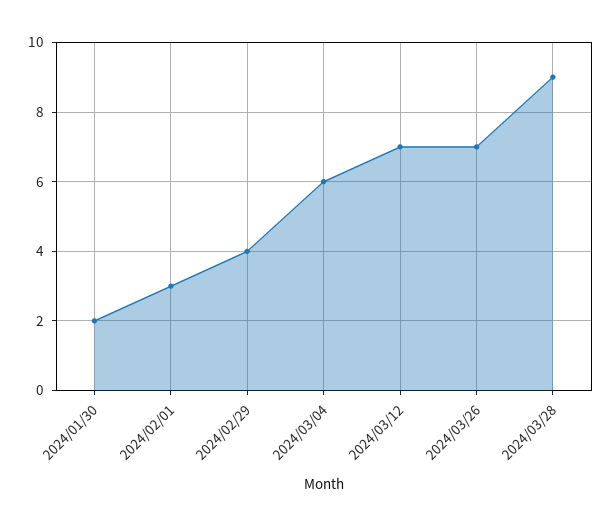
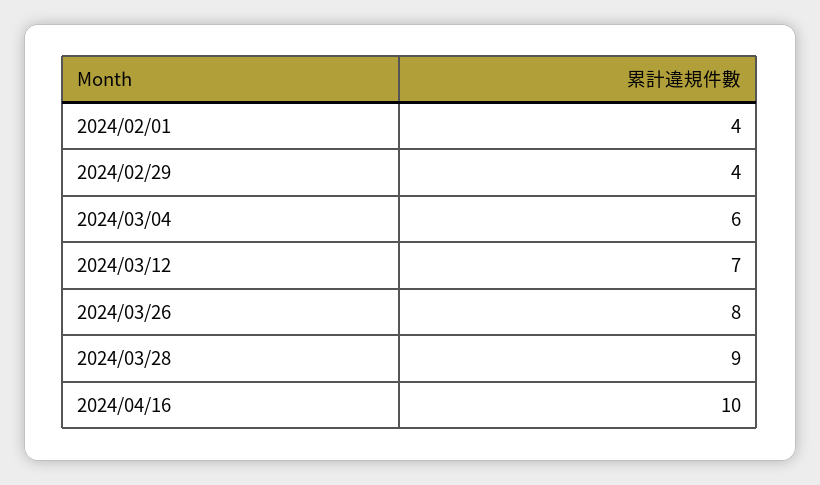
2024/01/30: 2 -> none
2024/02/01: 3 -> 4
2024/03/26: 7 -> 8
2024/04/16: none -> 10

